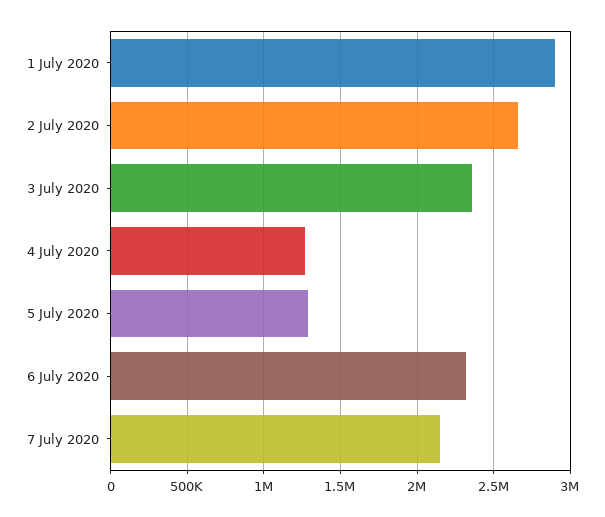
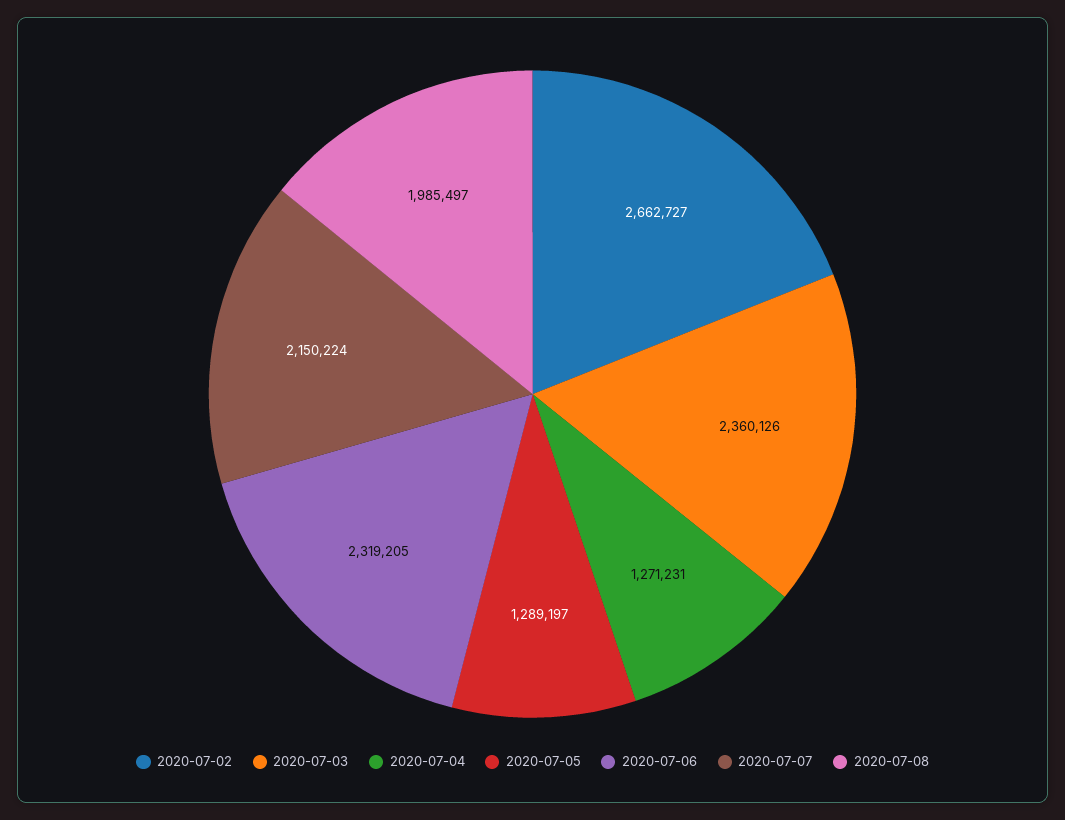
1 July 2020: 2900000 -> none
2020-07-08: none -> 1985497

